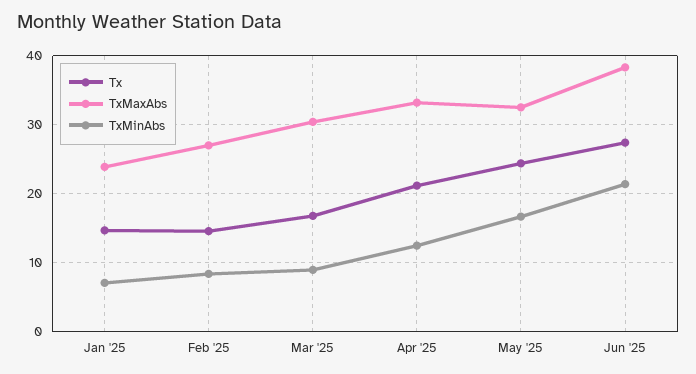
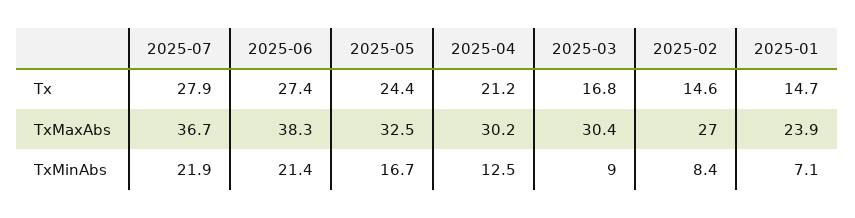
TxMaxAbs, Apr '25: 33 -> 30.2
Tx, 2025-07: none -> 27.9
TxMaxAbs, 2025-07: none -> 36.7
TxMinAbs, 2025-07: none -> 21.9

